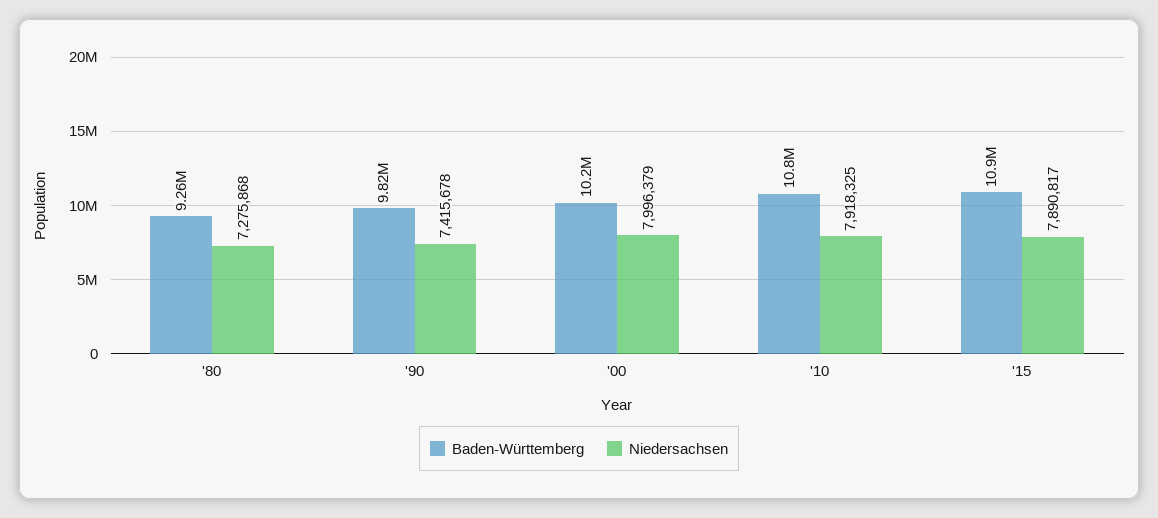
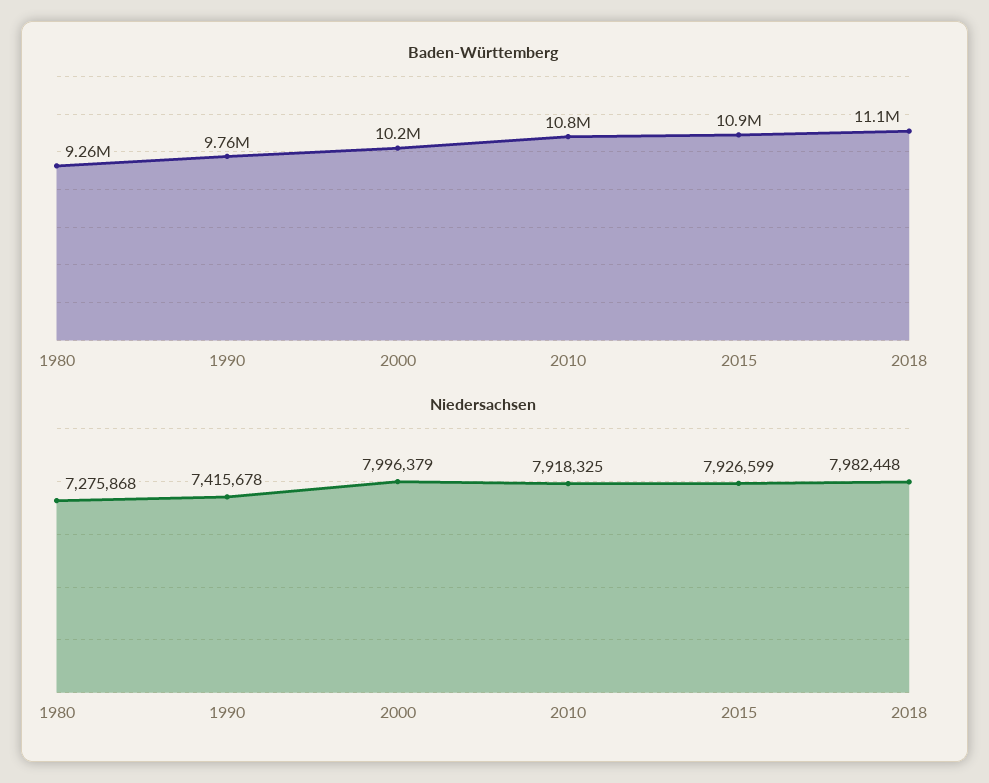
Baden-Württemberg, '90: 9820000 -> 9760000
Niedersachsen, '15: 7890817 -> 7926599
Baden-Württemberg, 2018: none -> 11100000
Niedersachsen, 2018: none -> 7982448

